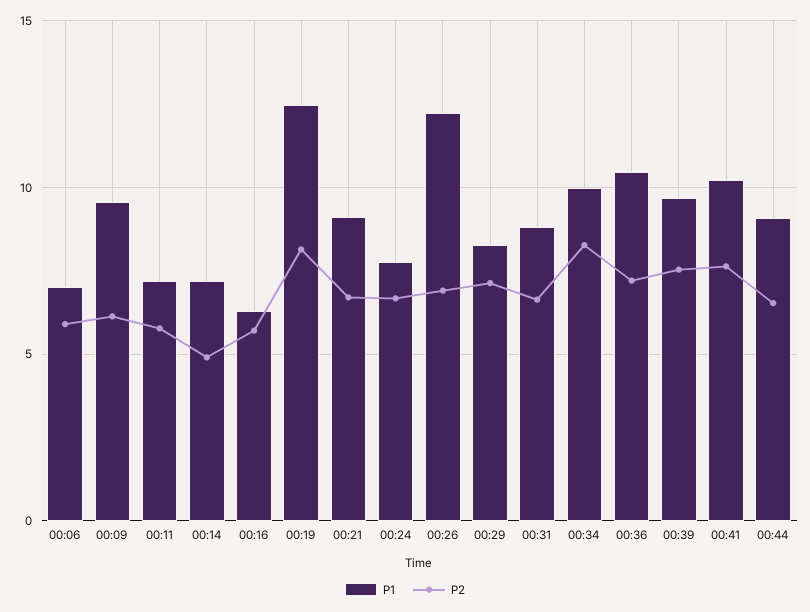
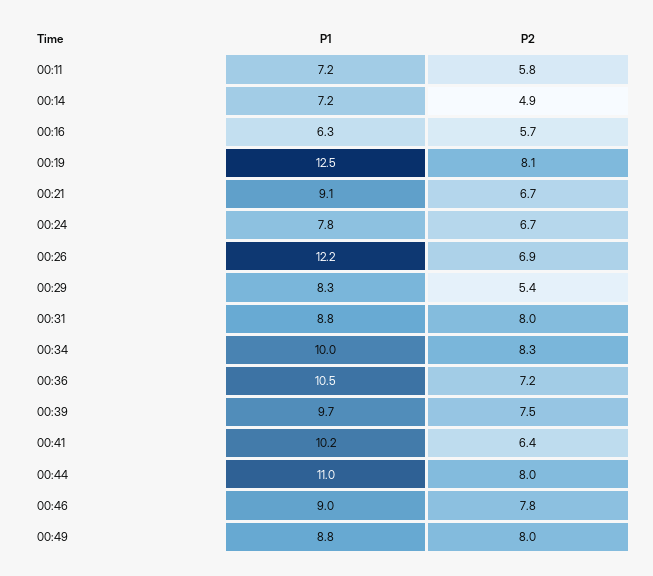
P1, 00:06: 7 -> none
P2, 00:06: 6 -> none
P1, 00:09: 9.5 -> none
P2, 00:09: 6 -> none
P2, 00:29: 7 -> 5.4
P2, 00:31: 6.5 -> 8
P2, 00:41: 7.5 -> 6.4
P1, 00:44: 9 -> 11
P2, 00:44: 6.5 -> 8
P1, 00:46: none -> 9
P2, 00:46: none -> 7.8
P1, 00:49: none -> 8.8
P2, 00:49: none -> 8

